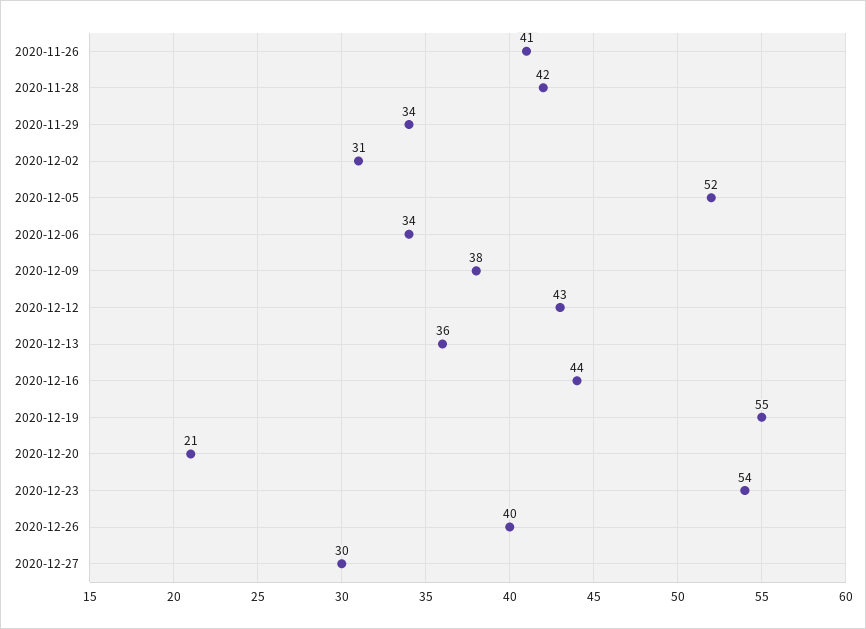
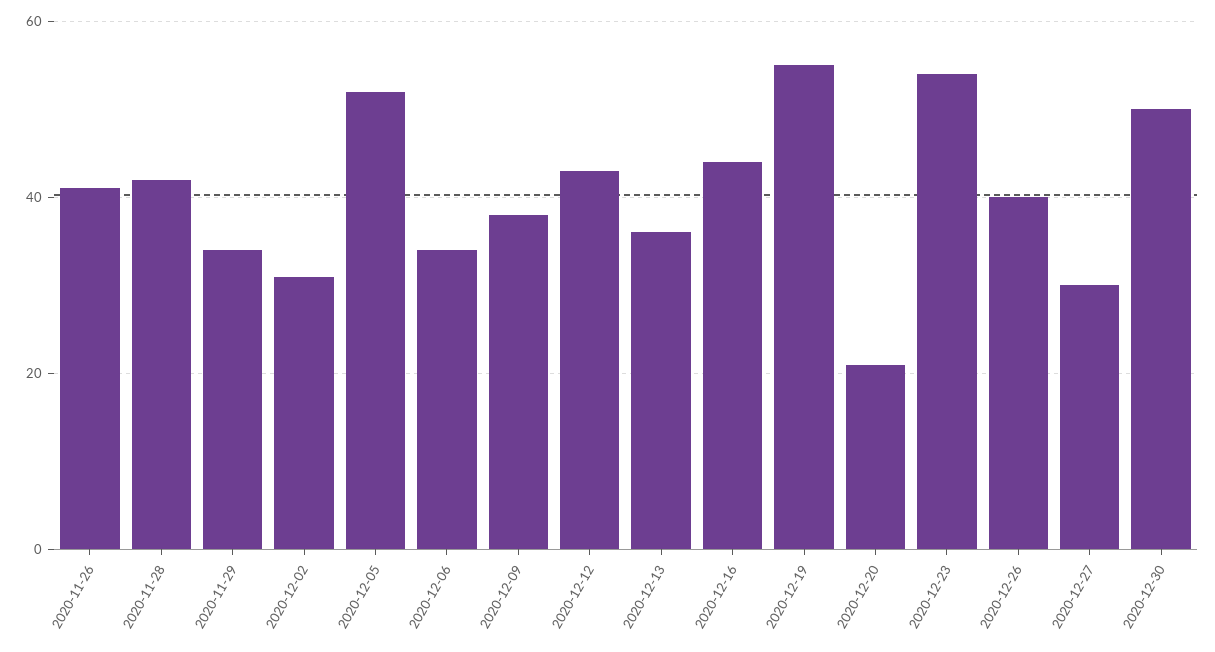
2020-12-30: none -> 50

